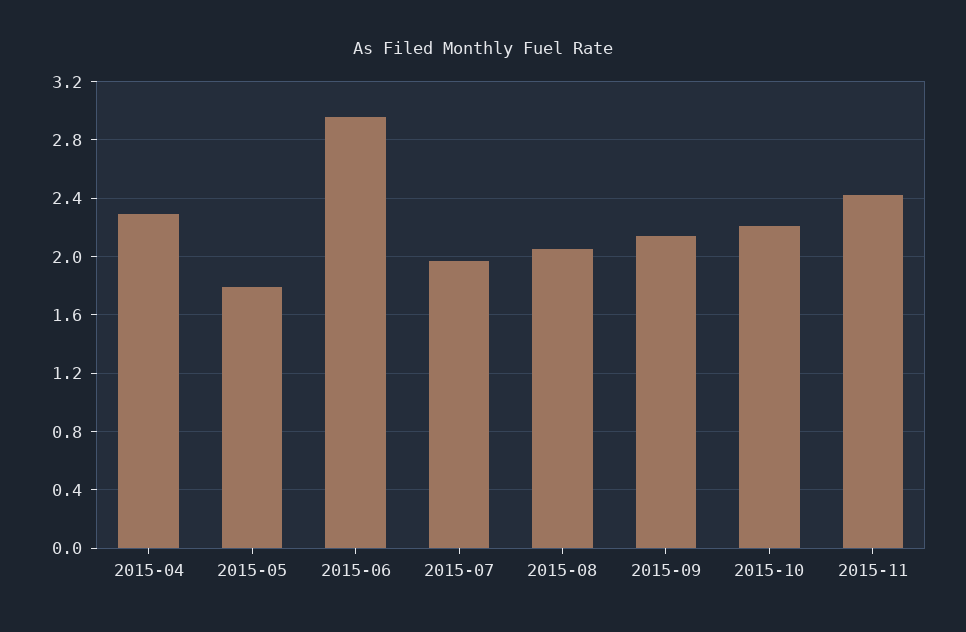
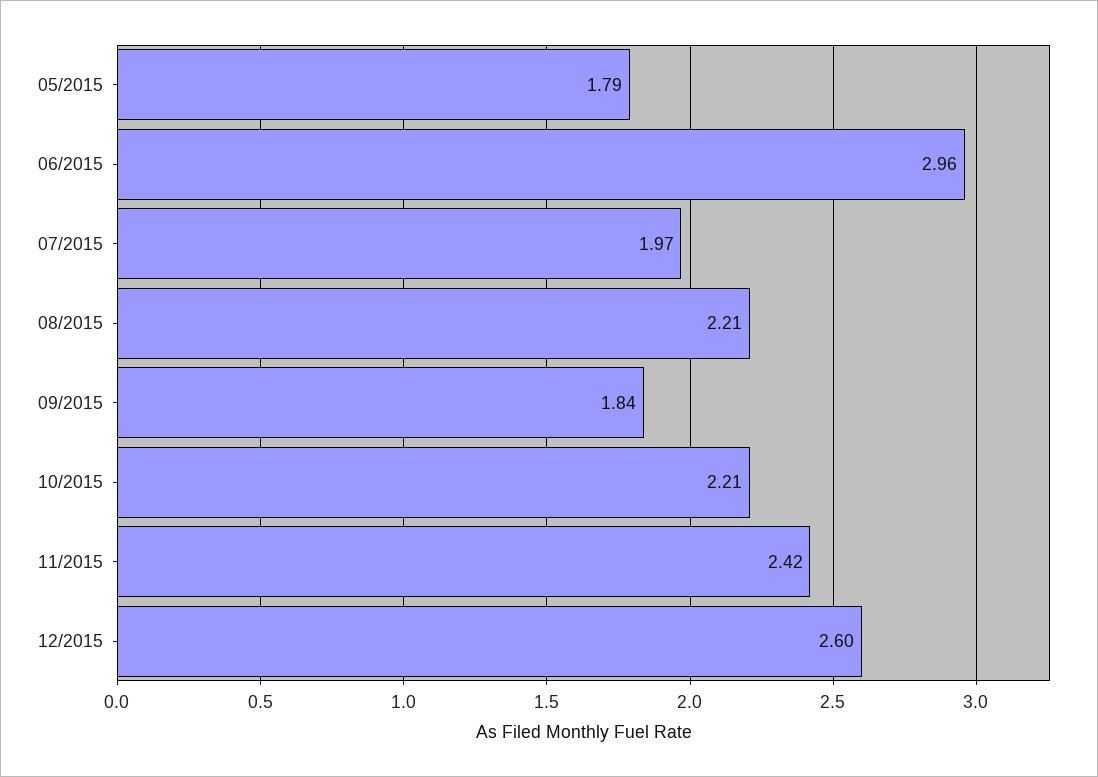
2015-04: 2.3 -> none
2015-08: 2.05 -> 2.21
2015-09: 2.15 -> 1.84
12/2015: none -> 2.6

